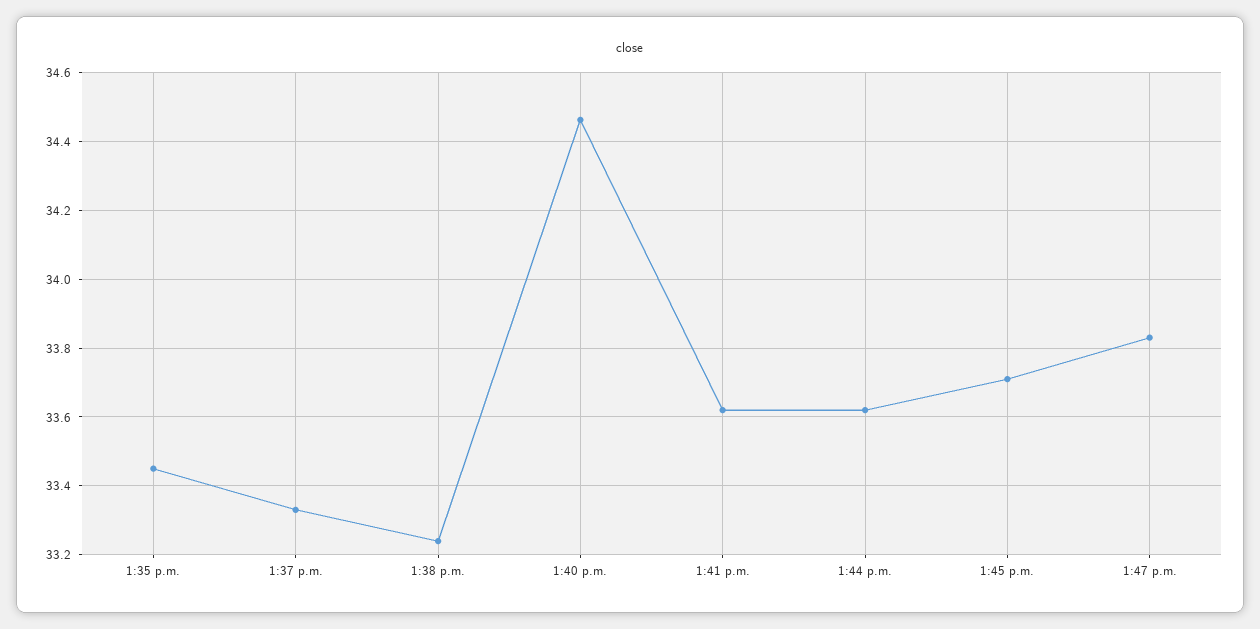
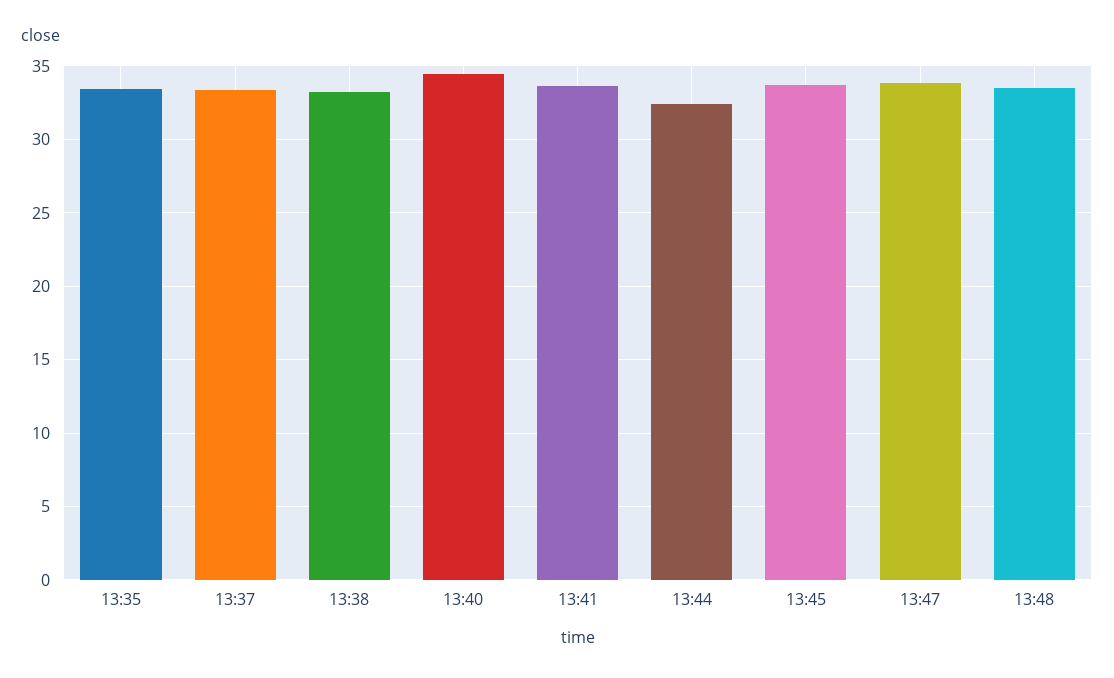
1:44 p.m.: 33.62 -> 32.5
13:48: none -> 33.5

